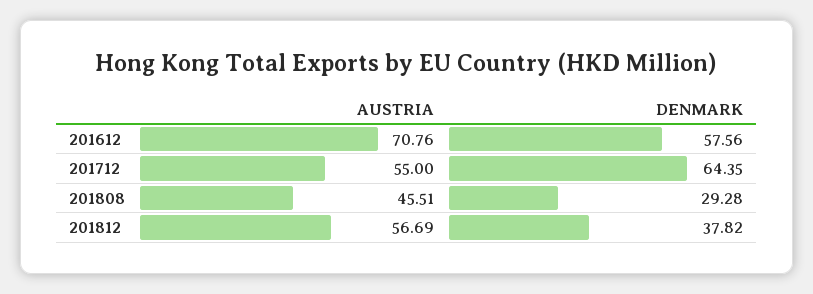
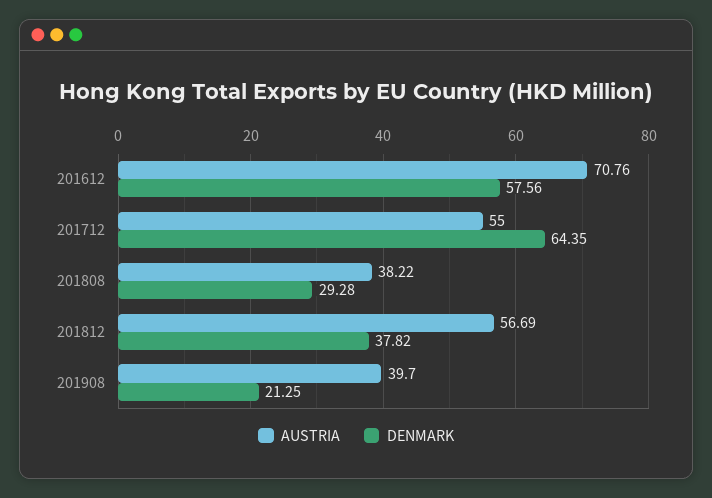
AUSTRIA, 201808: 45.51 -> 38.22
AUSTRIA, 201908: none -> 39.7
DENMARK, 201908: none -> 21.25

